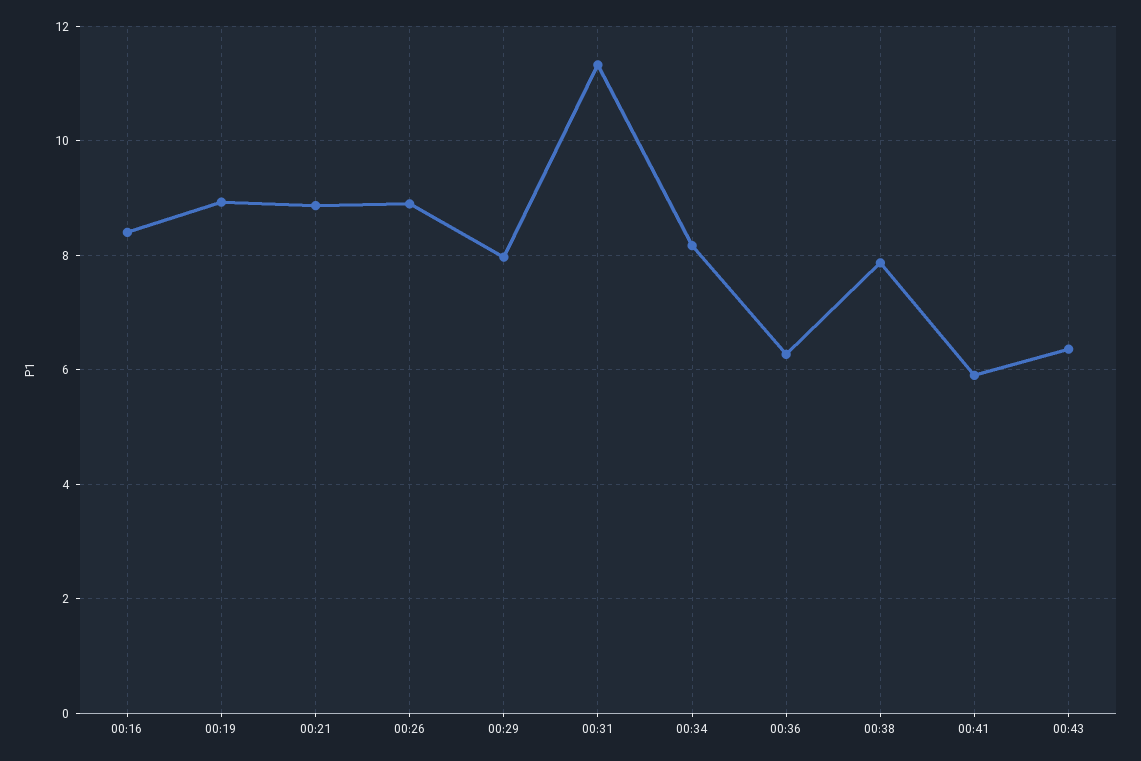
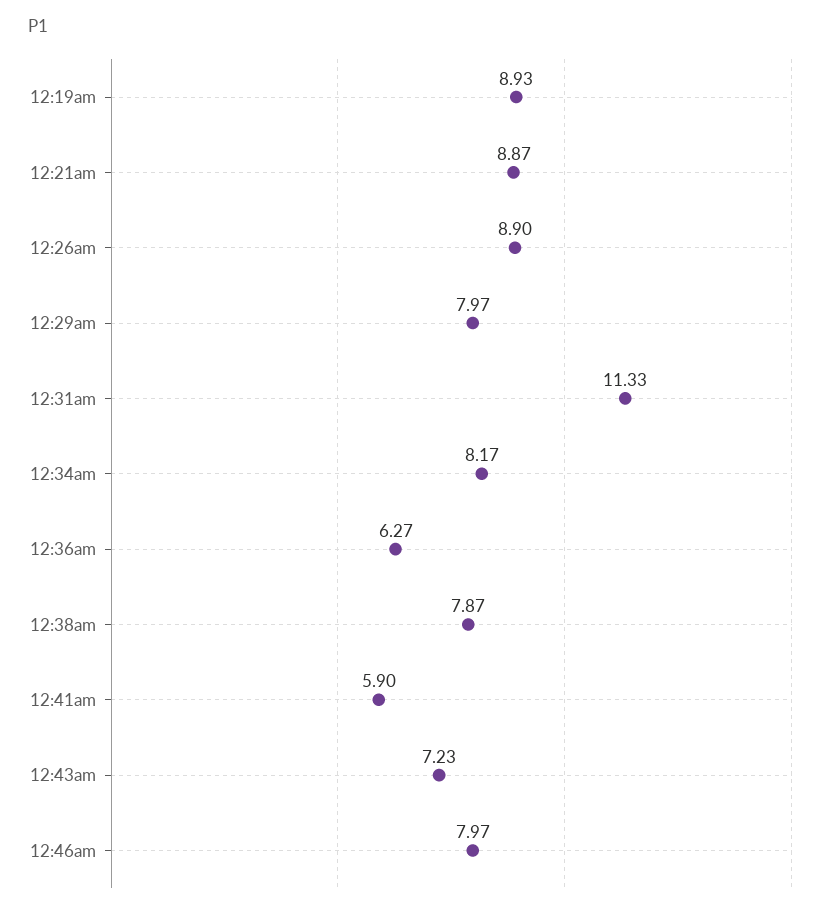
00:16: 8.4 -> none
00:43: 6.4 -> 7.23
12:46am: none -> 7.97

